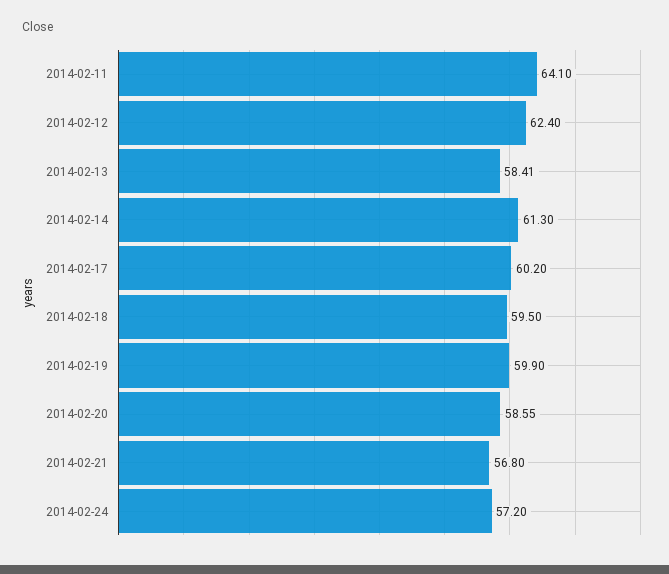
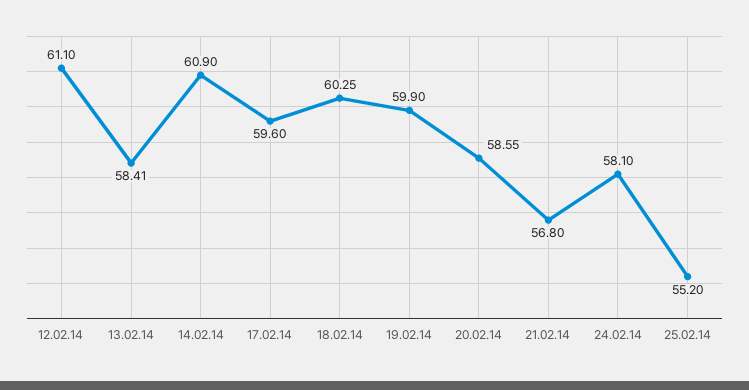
2014-02-11: 64.1 -> none
2014-02-12: 62.4 -> 61.1
2014-02-14: 61.3 -> 60.9
2014-02-17: 60.2 -> 59.6
2014-02-18: 59.5 -> 60.25
2014-02-24: 57.2 -> 58.1
25.02.14: none -> 55.2

